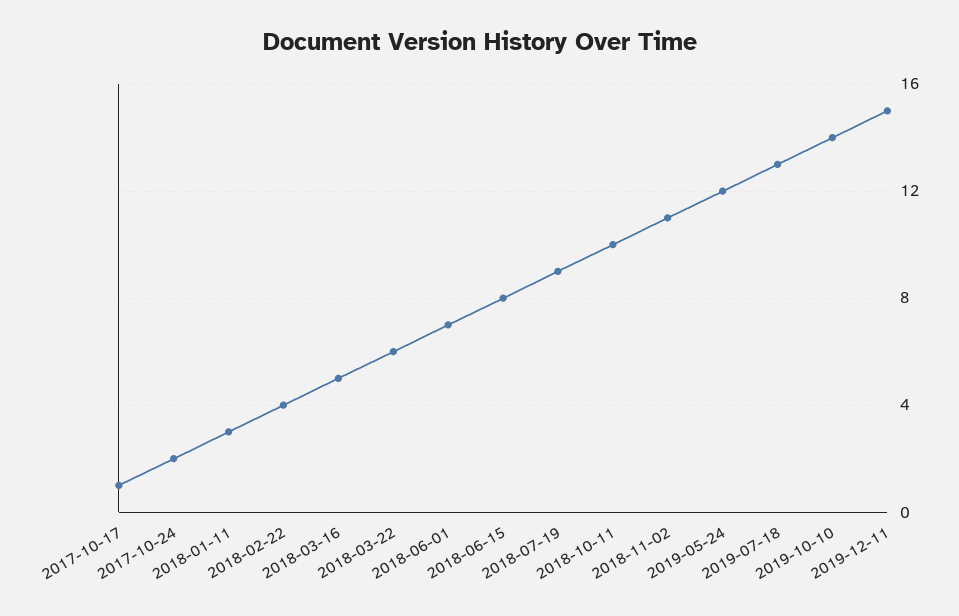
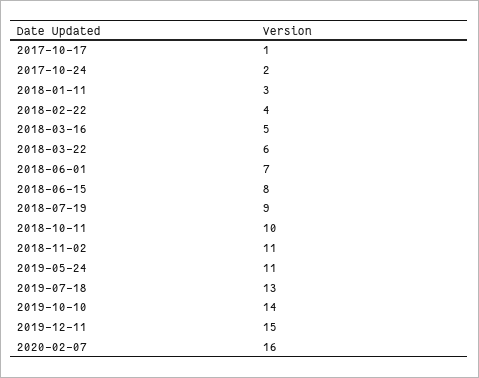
2019-05-24: 12 -> 11
2020-02-07: none -> 16

